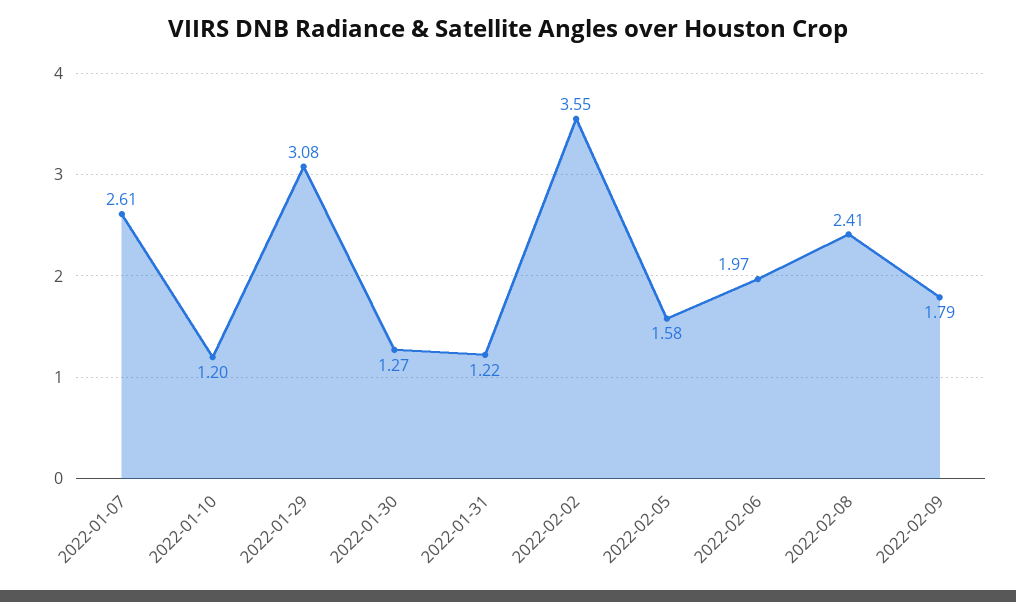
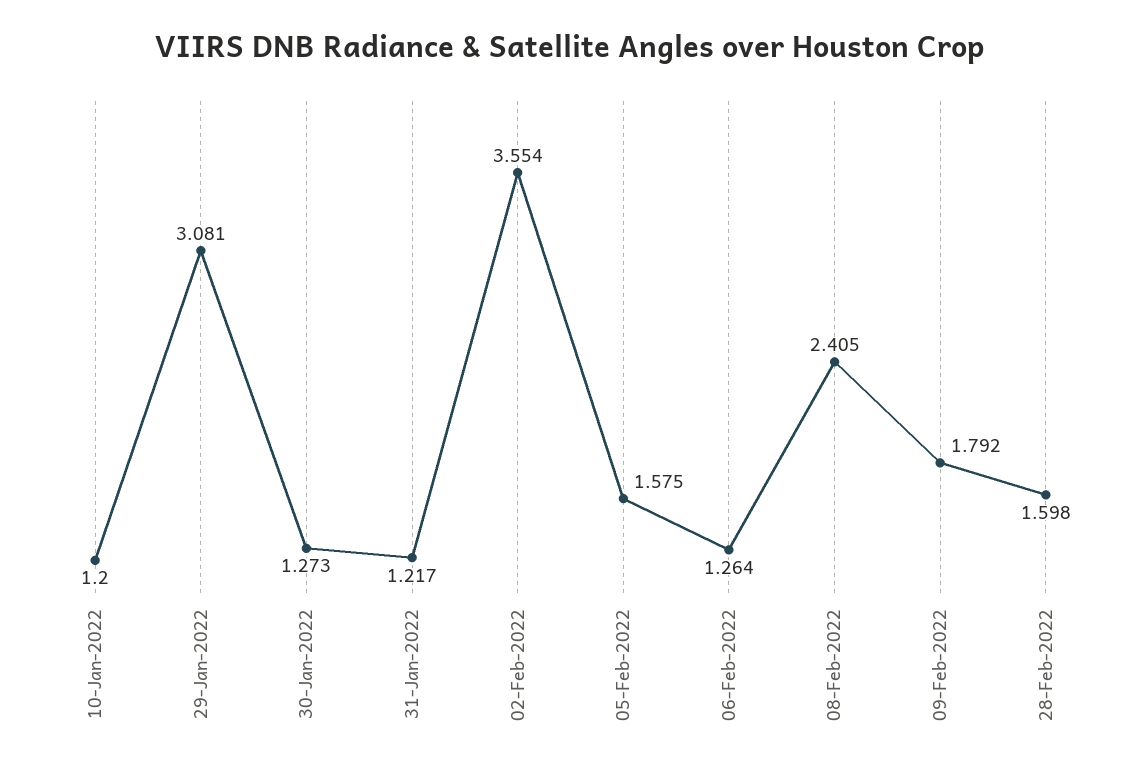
2022-01-07: 2.61 -> none
2022-02-06: 1.97 -> 1.264
28-Feb-2022: none -> 1.598

